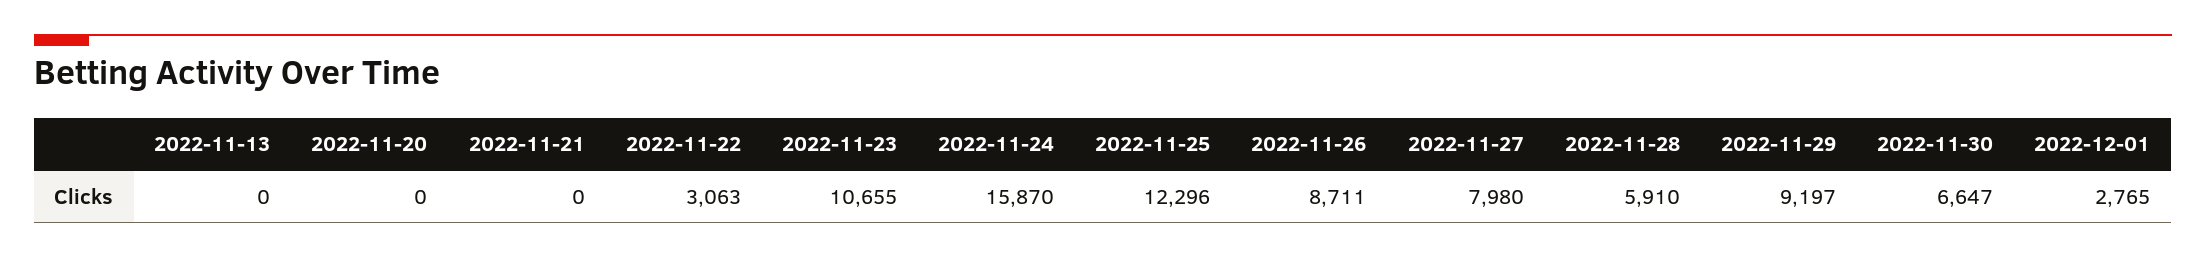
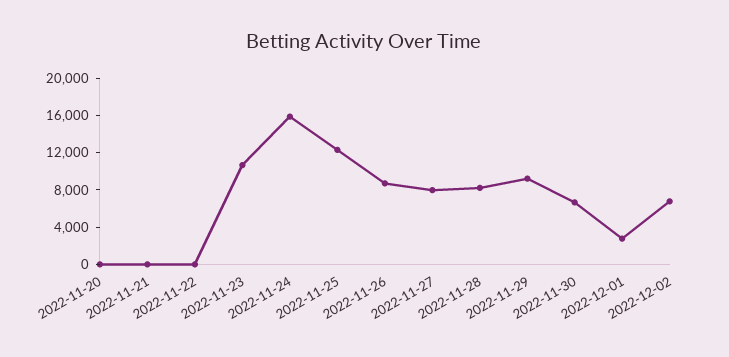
2022-11-13: 0 -> none
2022-11-22: 3063 -> 0
2022-11-28: 5910 -> 8000
2022-12-02: none -> 7000

